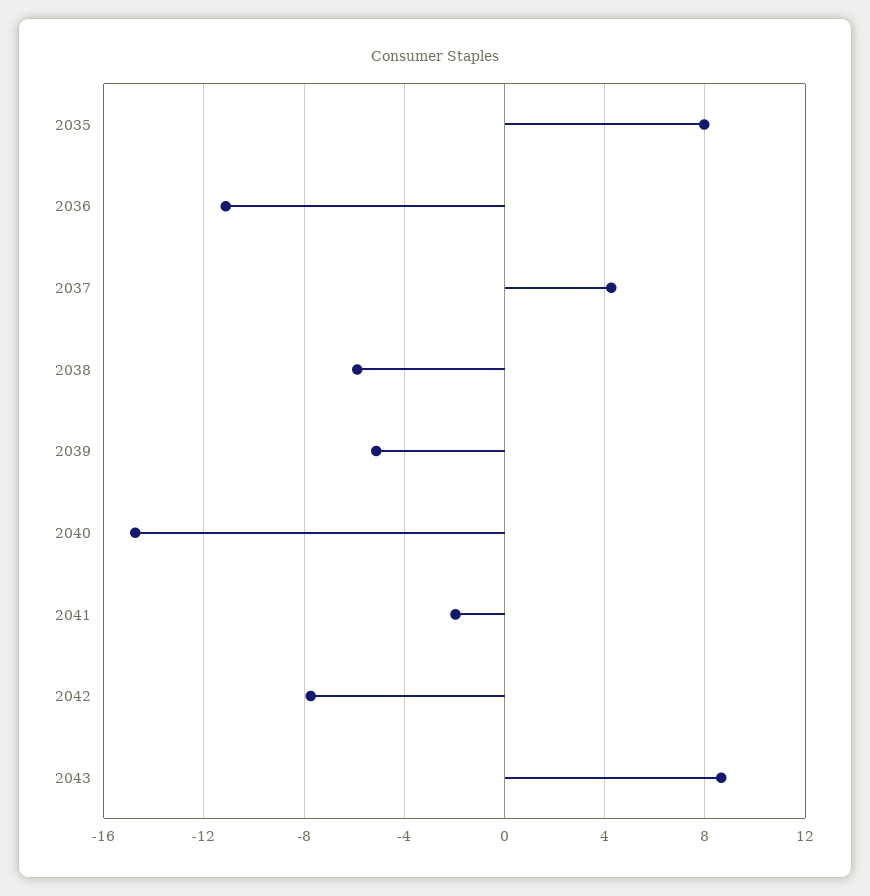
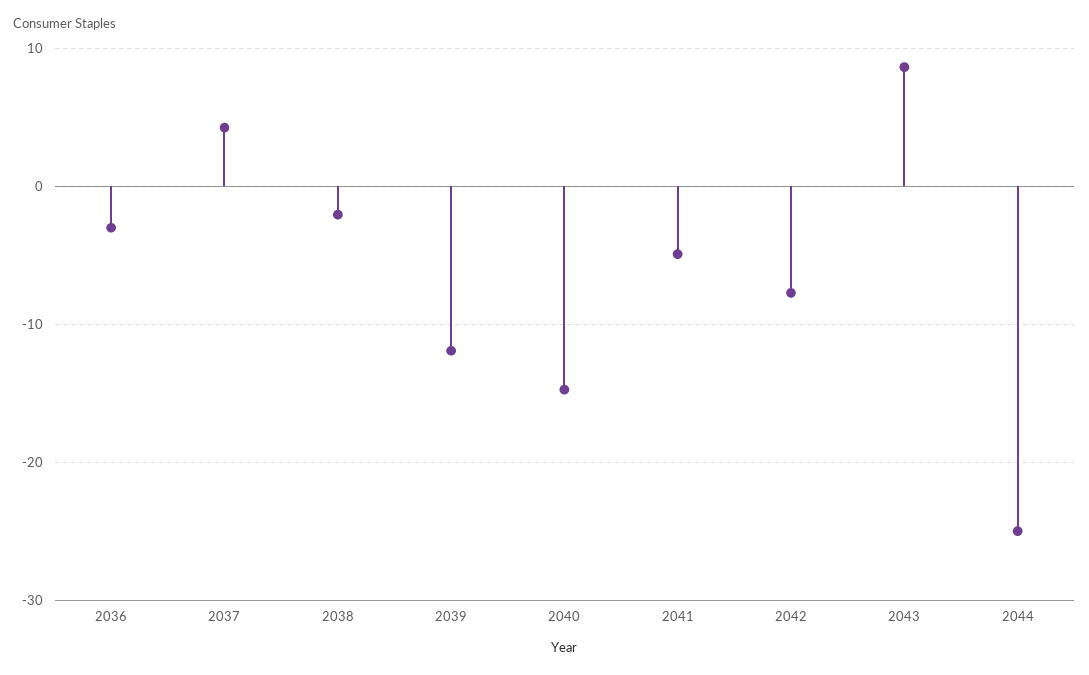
2035: 8 -> none
2036: -11 -> -3
2038: -6 -> -2
2039: -5 -> -12
2041: -2 -> -5
2044: none -> -25

